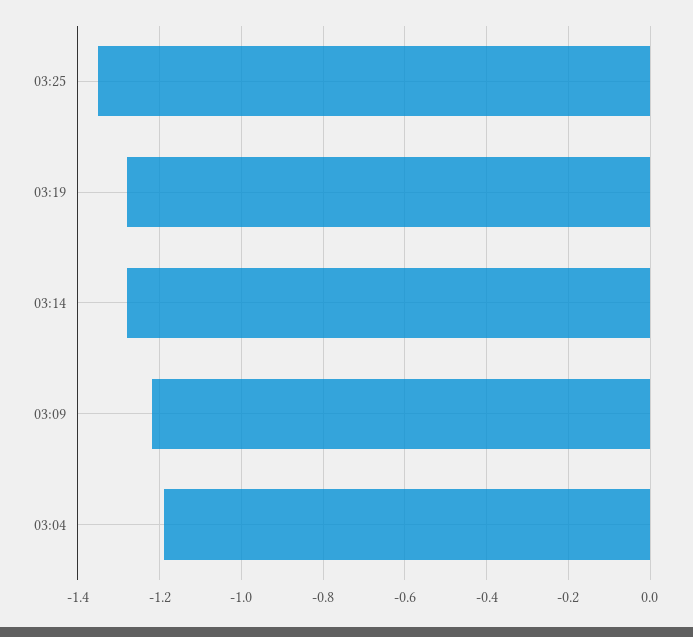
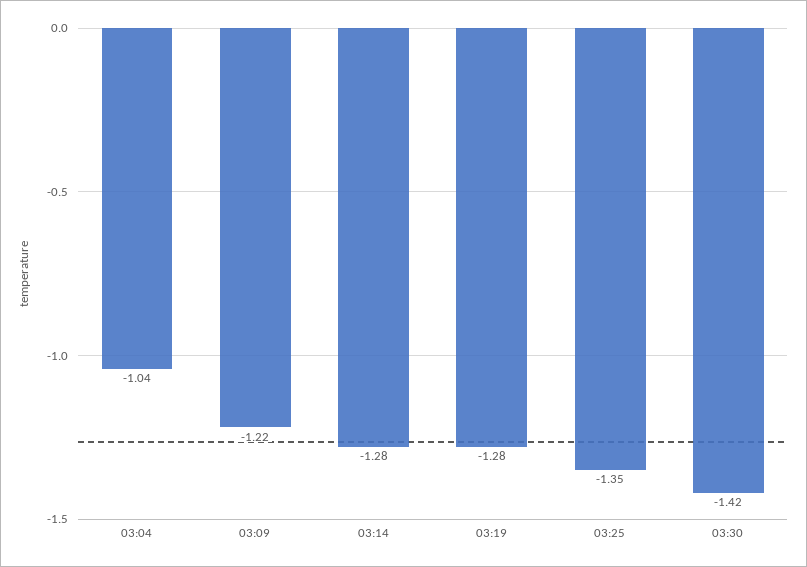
03:04: -1.2 -> -1.04
03:30: none -> -1.42

